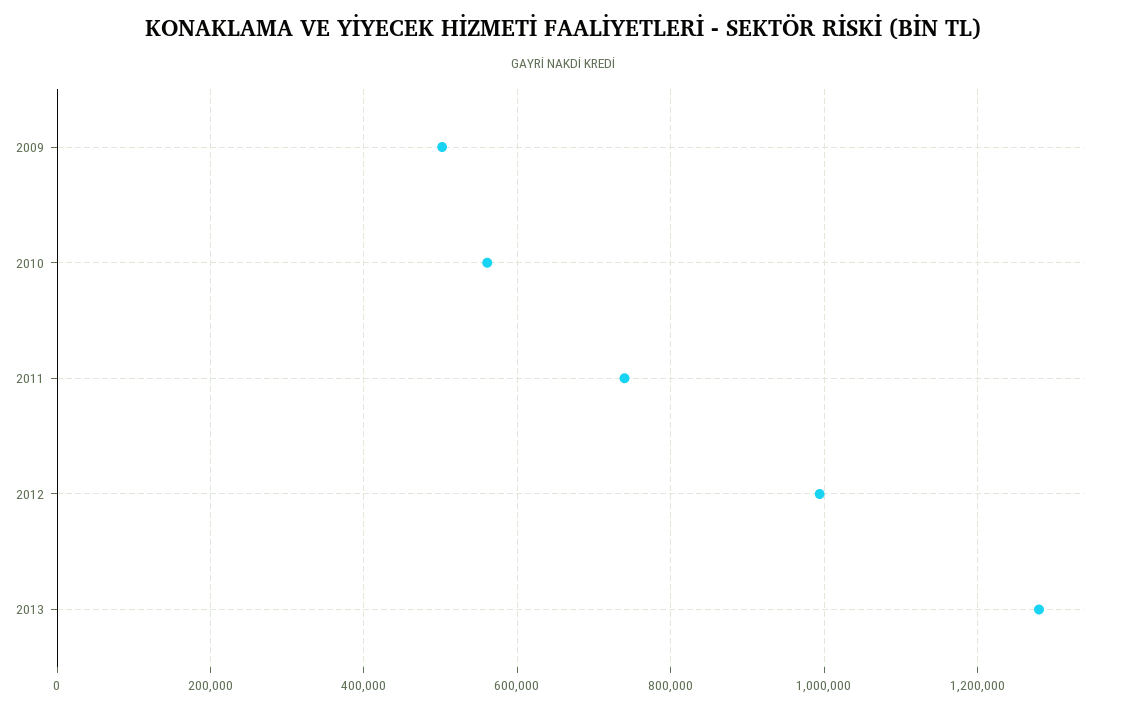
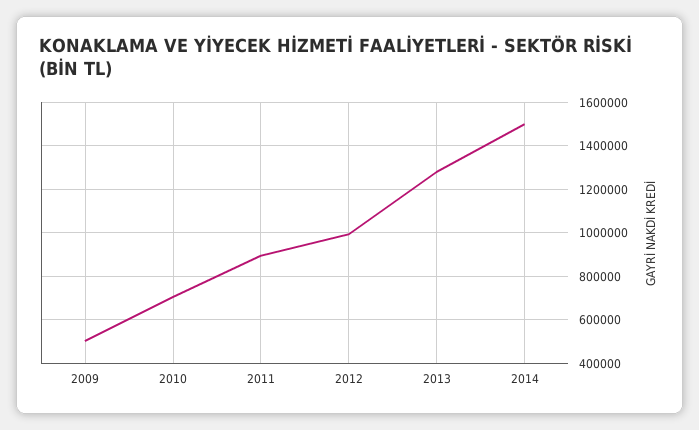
2010: 560000 -> 700000
2011: 740000 -> 900000
2014: none -> 1500000

